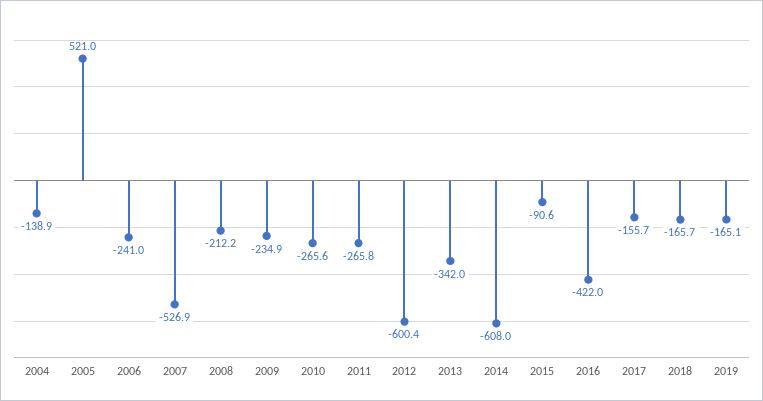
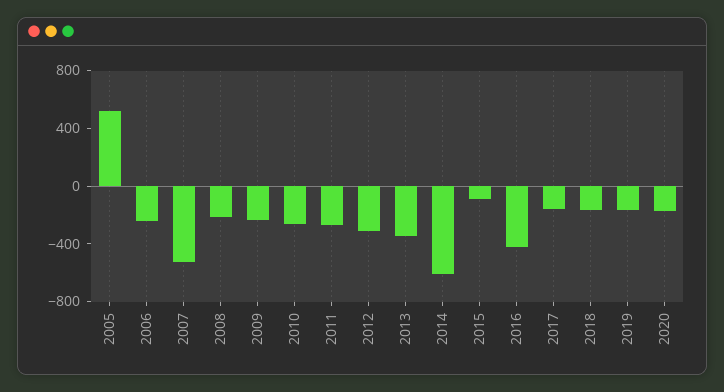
2004: -138.9 -> none
2012: -600.4 -> -300
2020: none -> -200

